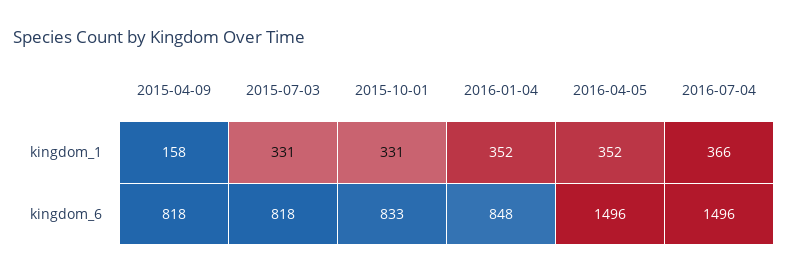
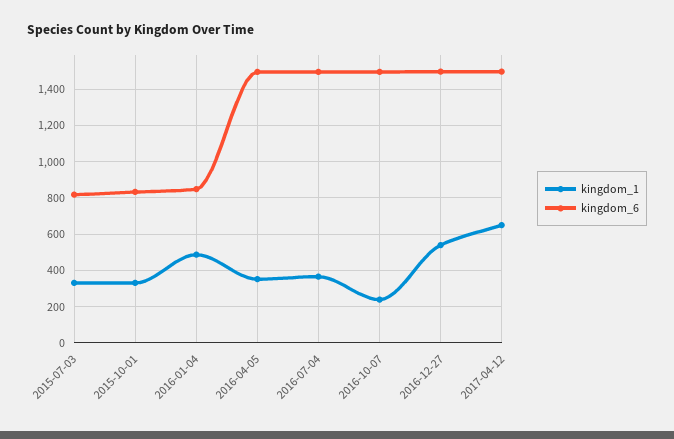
kingdom_1, 2015-04-09: 158 -> none
kingdom_1, 2016-01-04: 352 -> 500
kingdom_6, 2015-04-09: 818 -> none
kingdom_1, 2016-10-07: none -> 250
kingdom_6, 2016-10-07: none -> 1500
kingdom_1, 2016-12-27: none -> 550
kingdom_6, 2016-12-27: none -> 1500
kingdom_1, 2017-04-12: none -> 650
kingdom_6, 2017-04-12: none -> 1500

